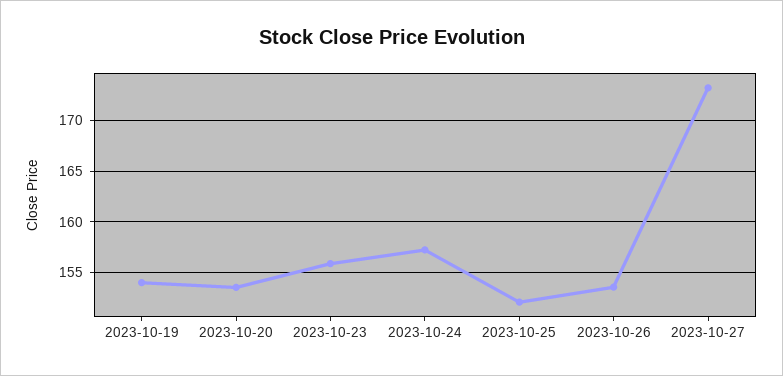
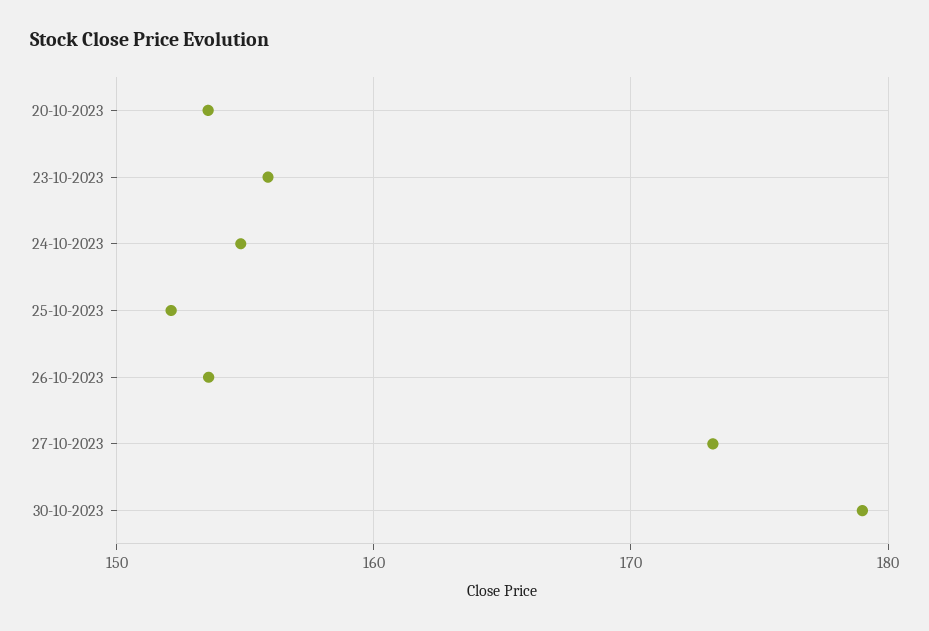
2023-10-19: 154 -> none
2023-10-24: 157 -> 155
30-10-2023: none -> 179

